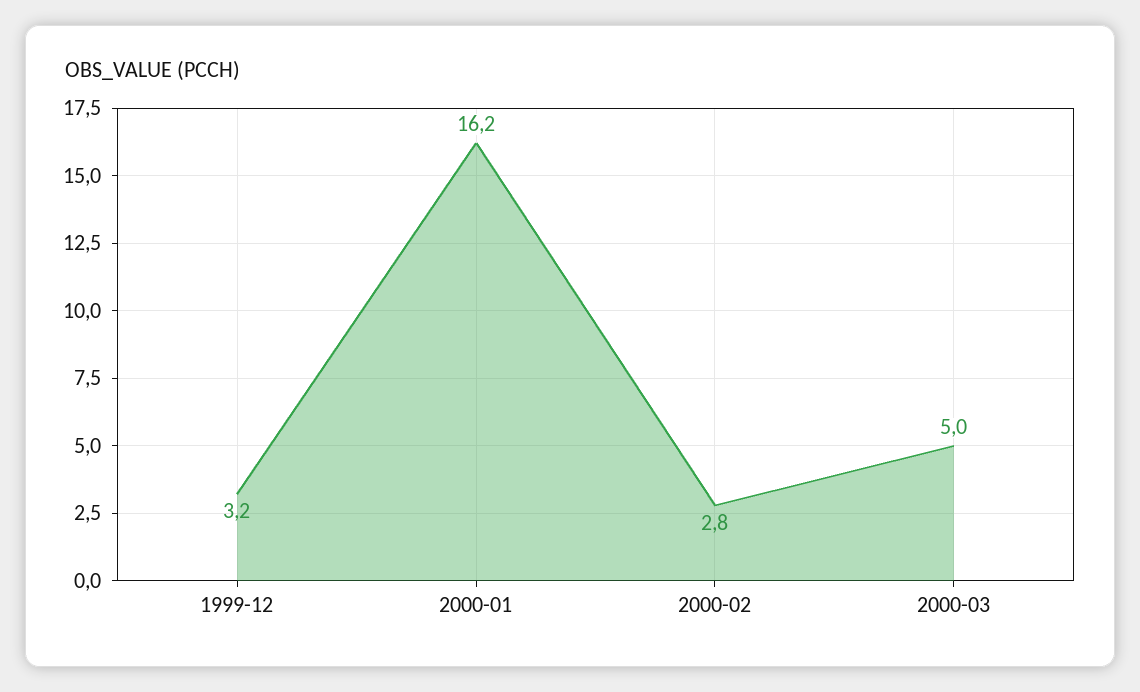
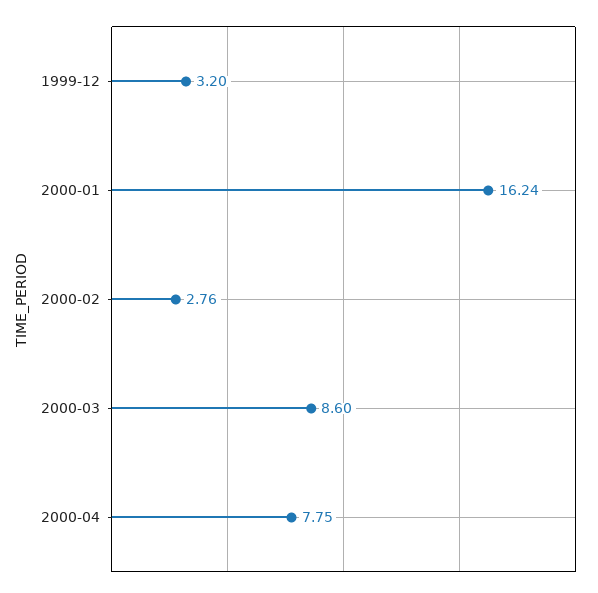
2000-03: 5 -> 8.6
2000-04: none -> 7.75

